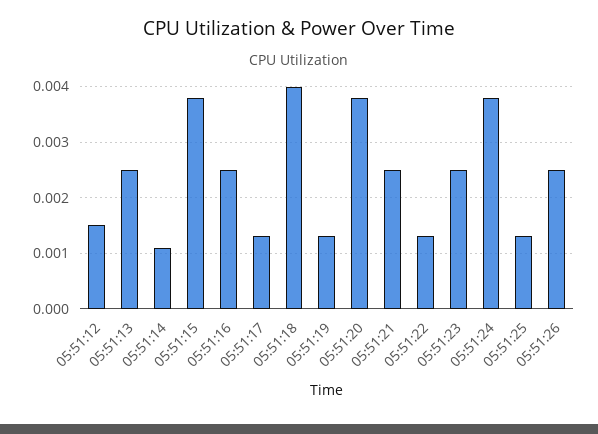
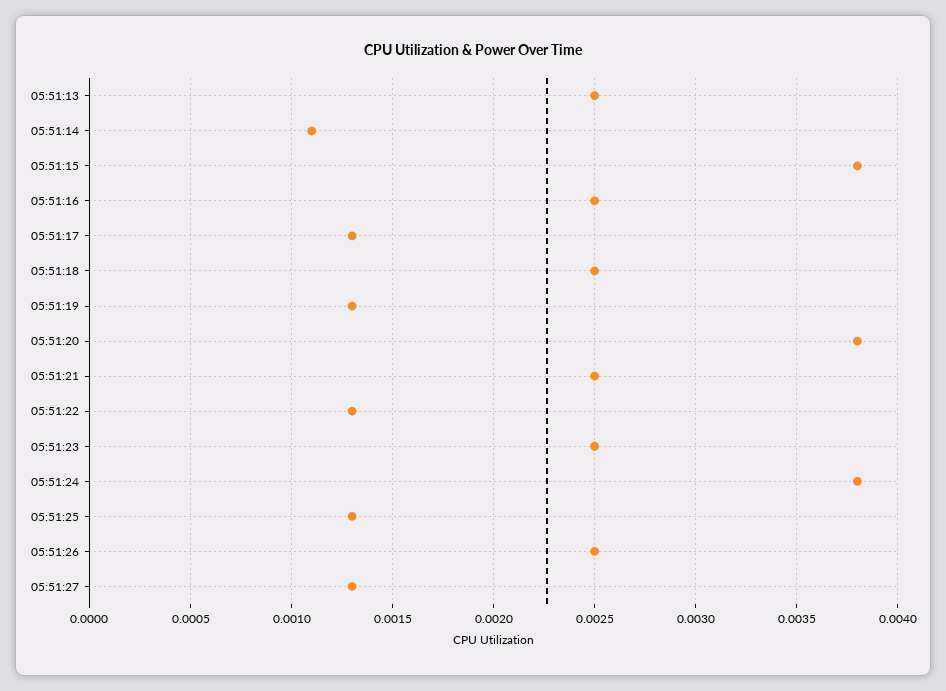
05:51:12: 0.0015 -> none
05:51:18: 0.004 -> 0.0025
05:51:27: none -> 0.0013

